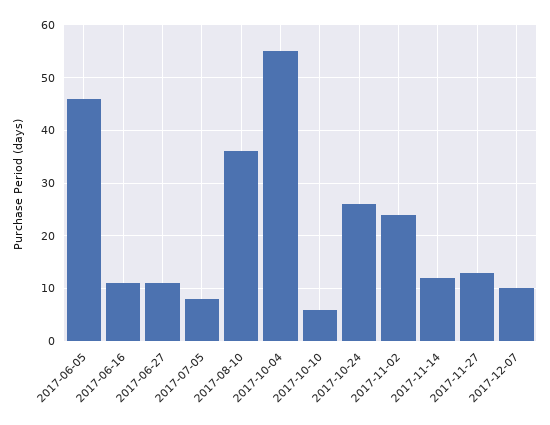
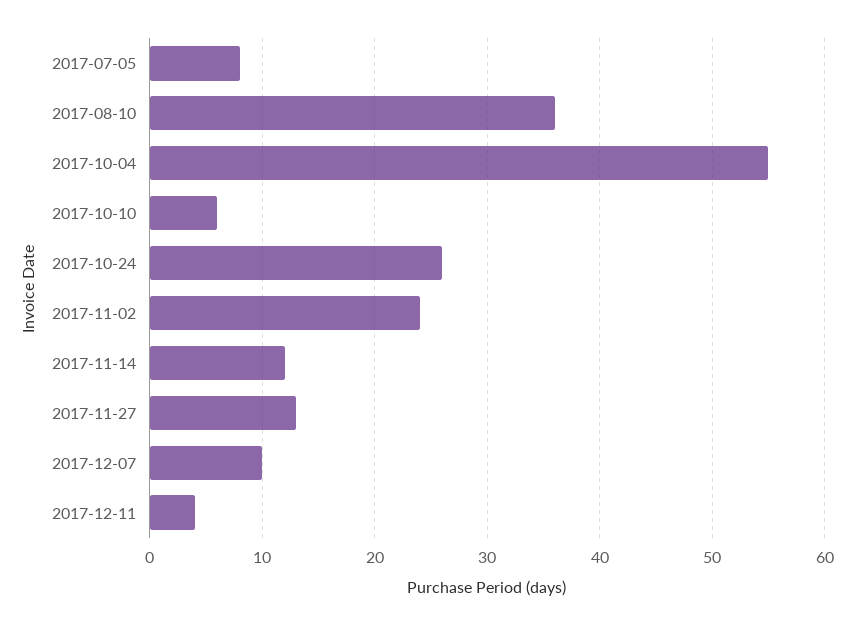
2017-06-05: 45 -> none
2017-06-16: 10 -> none
2017-06-27: 10 -> none
2017-12-11: none -> 4

